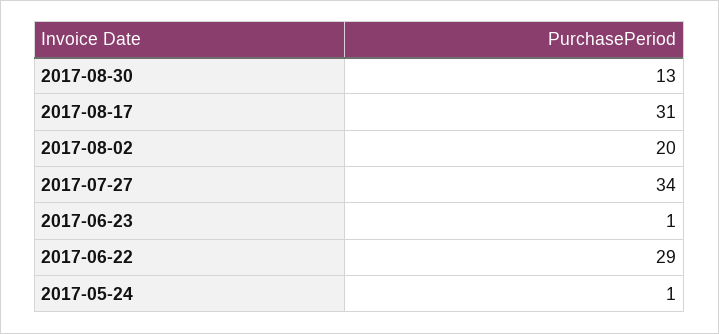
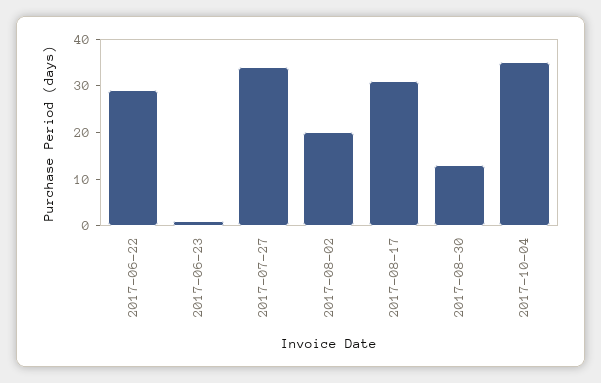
2017-05-24: 1 -> none
2017-10-04: none -> 35

